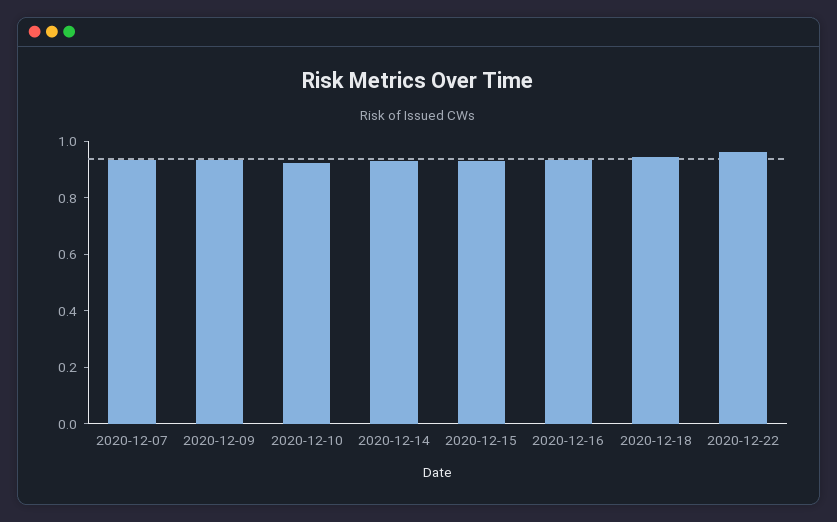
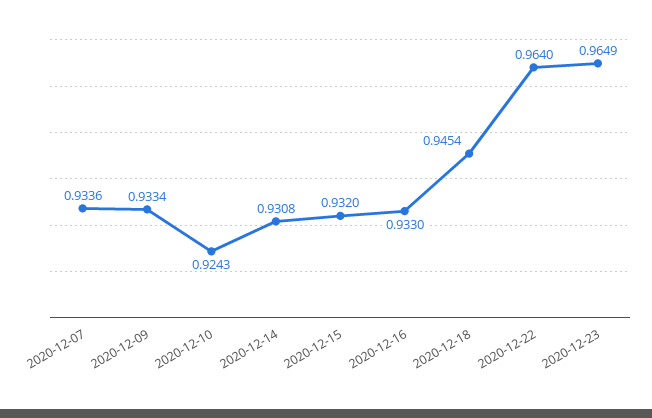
2020-12-23: none -> 0.9649

